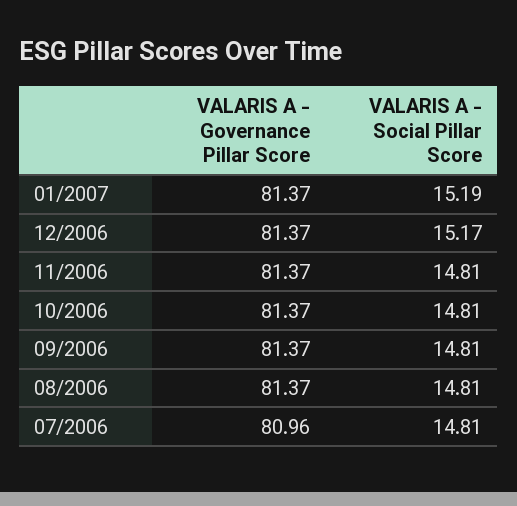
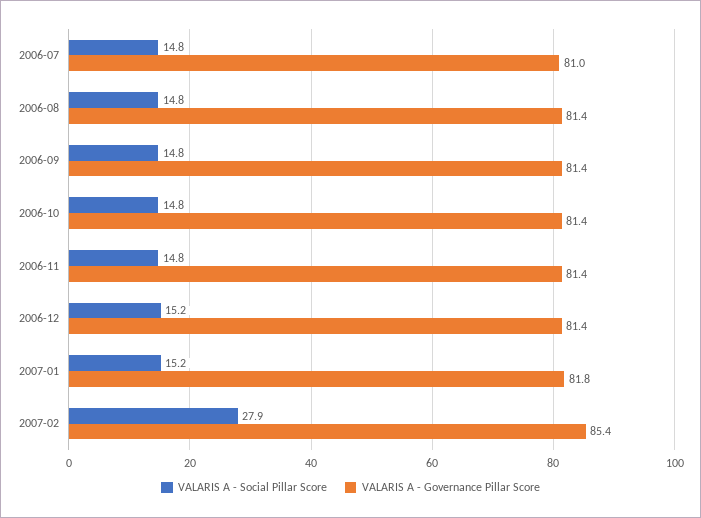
VALARIS A - Governance Pillar Score, 01/2007: 81.37 -> 81.8
VALARIS A - Social Pillar Score, 2007-02: none -> 27.9
VALARIS A - Governance Pillar Score, 2007-02: none -> 85.4

